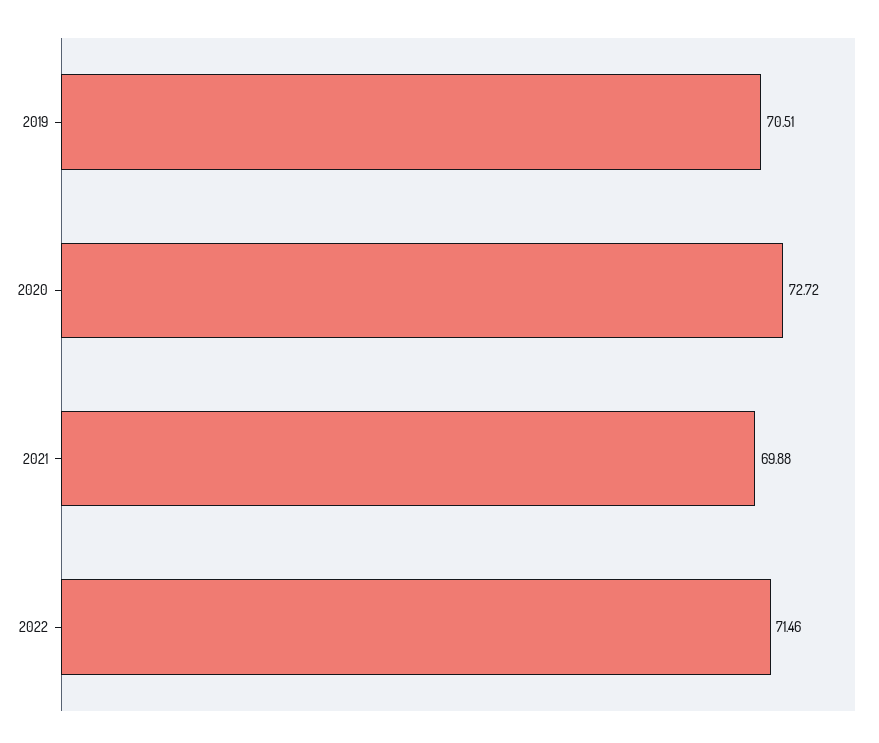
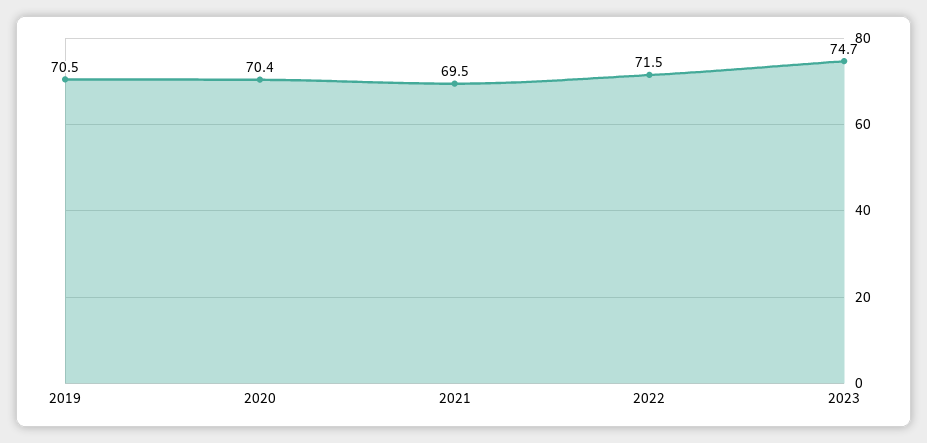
2020: 72.72 -> 70.4
2021: 69.88 -> 69.5
2023: none -> 74.7

